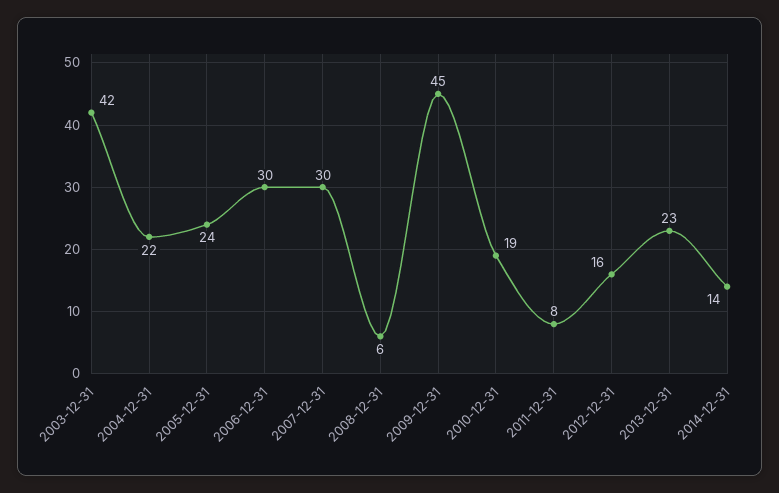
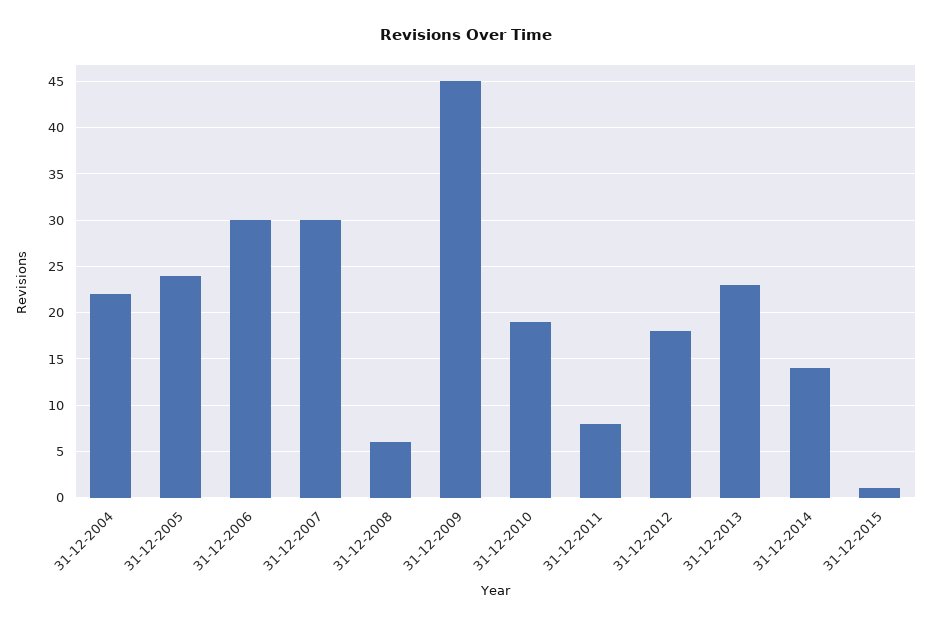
2003-12-31: 42 -> none
2012-12-31: 16 -> 18
31-12-2015: none -> 1

